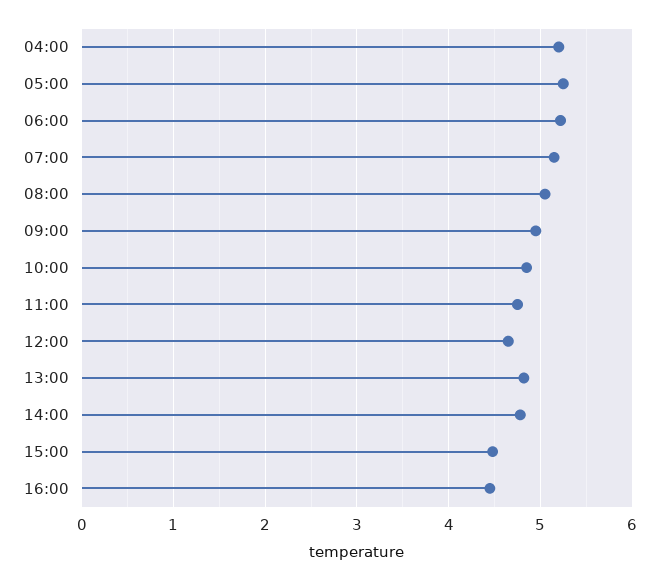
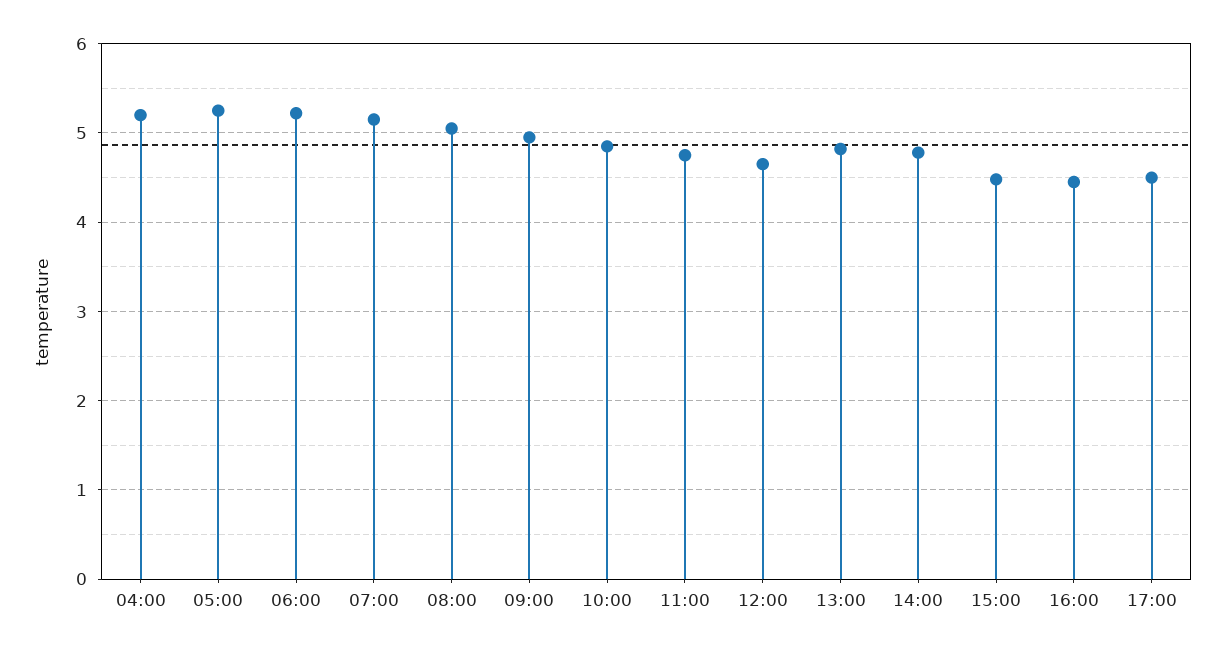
17:00: none -> 4.5

